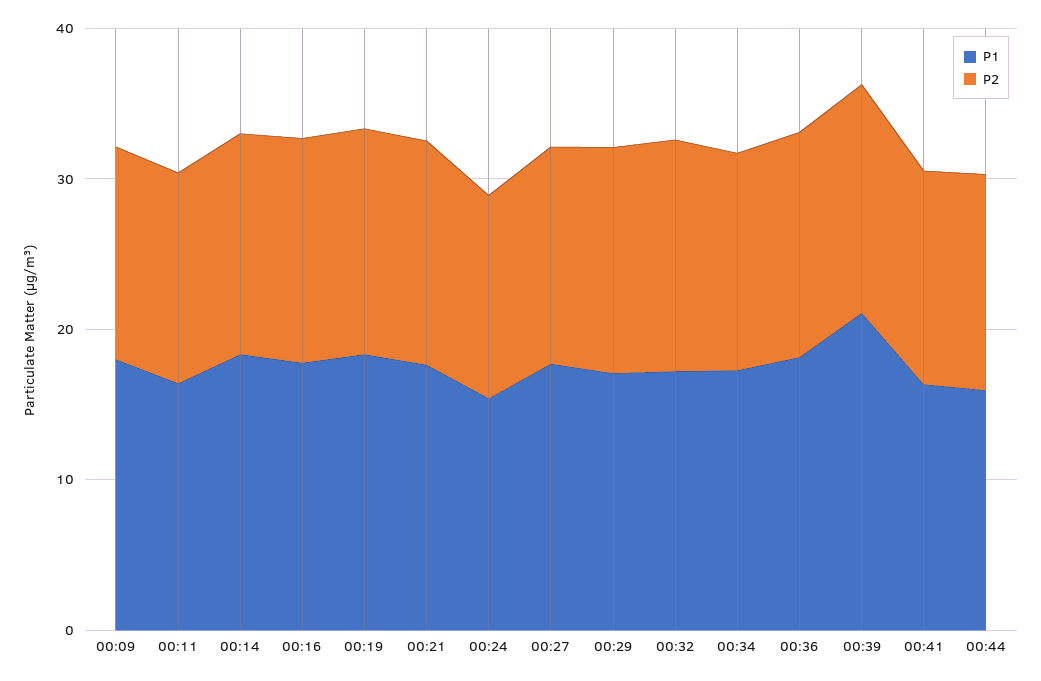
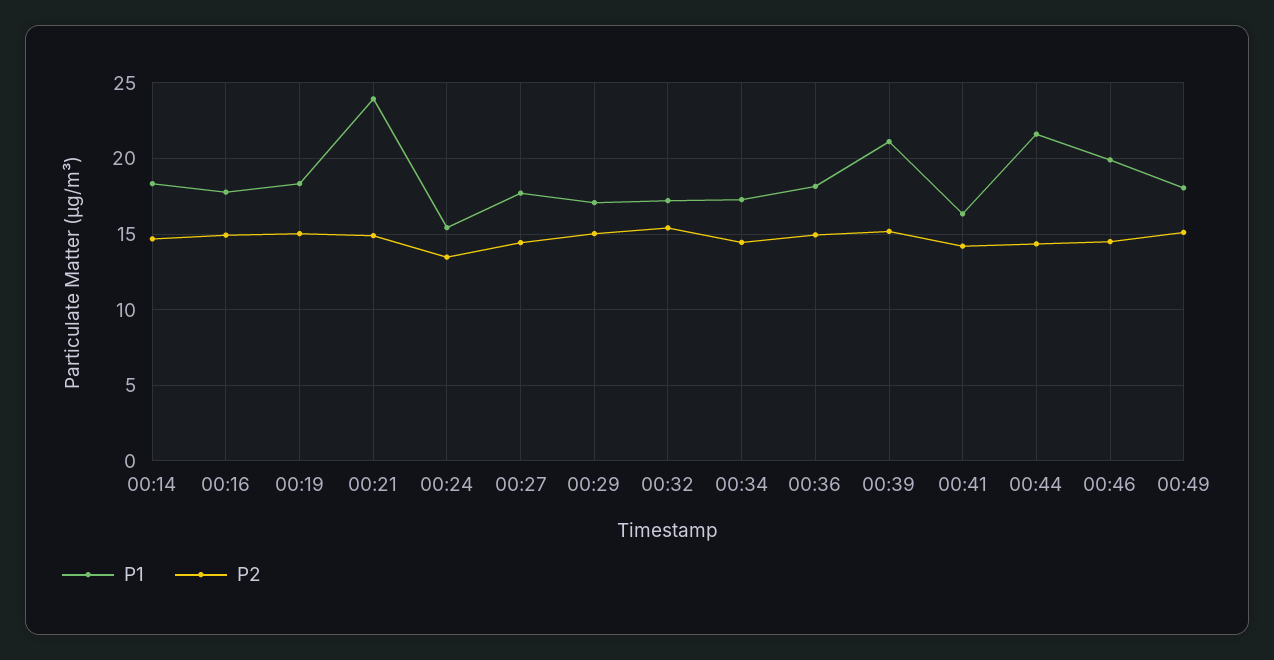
P1, 00:09: 18 -> none
P2, 00:09: 14 -> none
P1, 00:11: 16 -> none
P2, 00:11: 14 -> none
P1, 00:21: 18 -> 24
P1, 00:44: 16 -> 21.5
P1, 00:46: none -> 20
P2, 00:46: none -> 14.5
P1, 00:49: none -> 18
P2, 00:49: none -> 15

